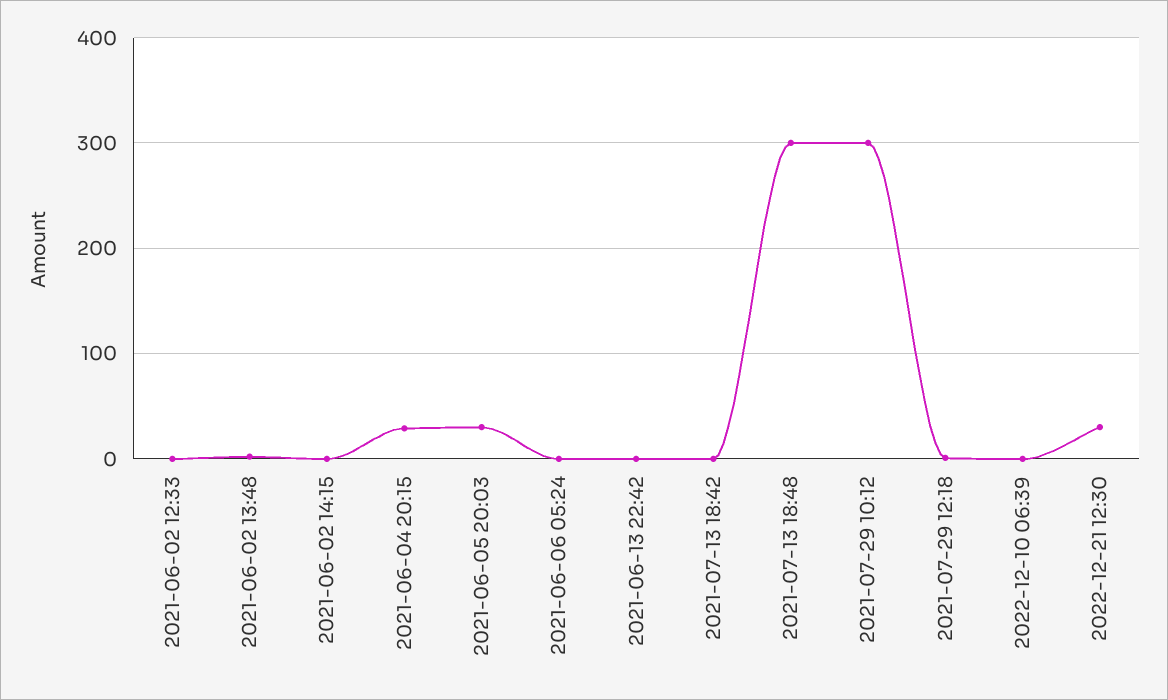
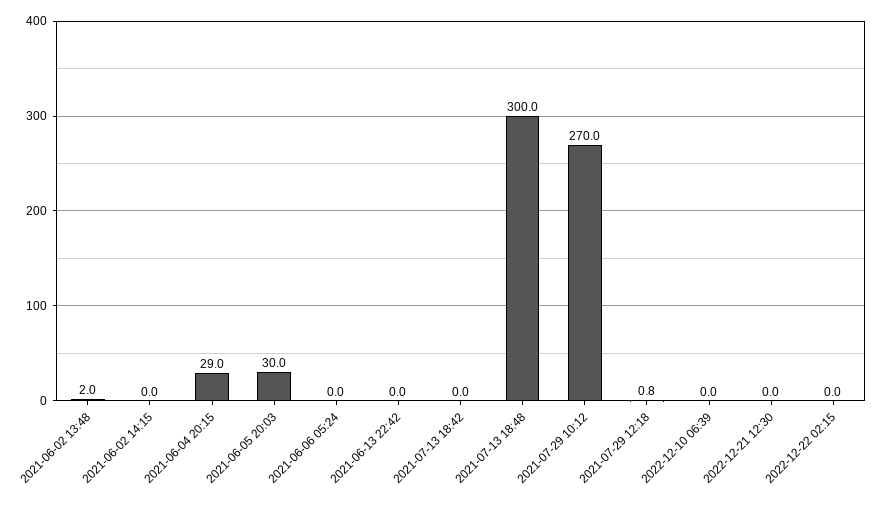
2021-06-02 12:33: 0 -> none
2021-07-29 10:12: 300 -> 270
2022-12-21 12:30: 30 -> 0
2022-12-22 02:15: none -> 0

